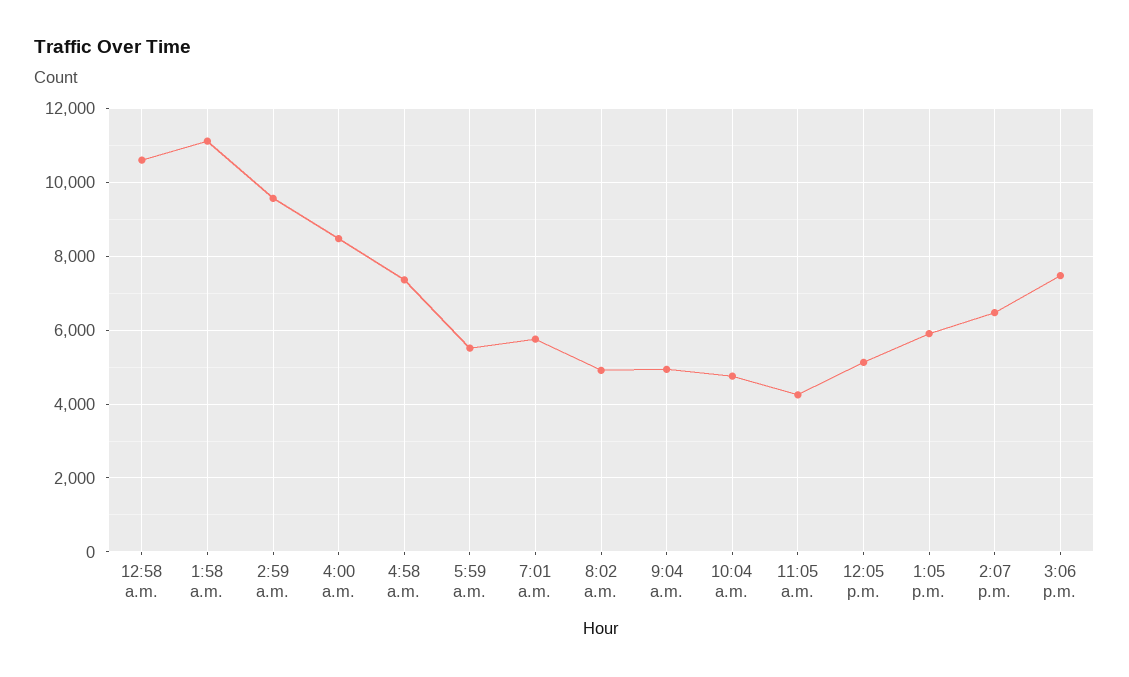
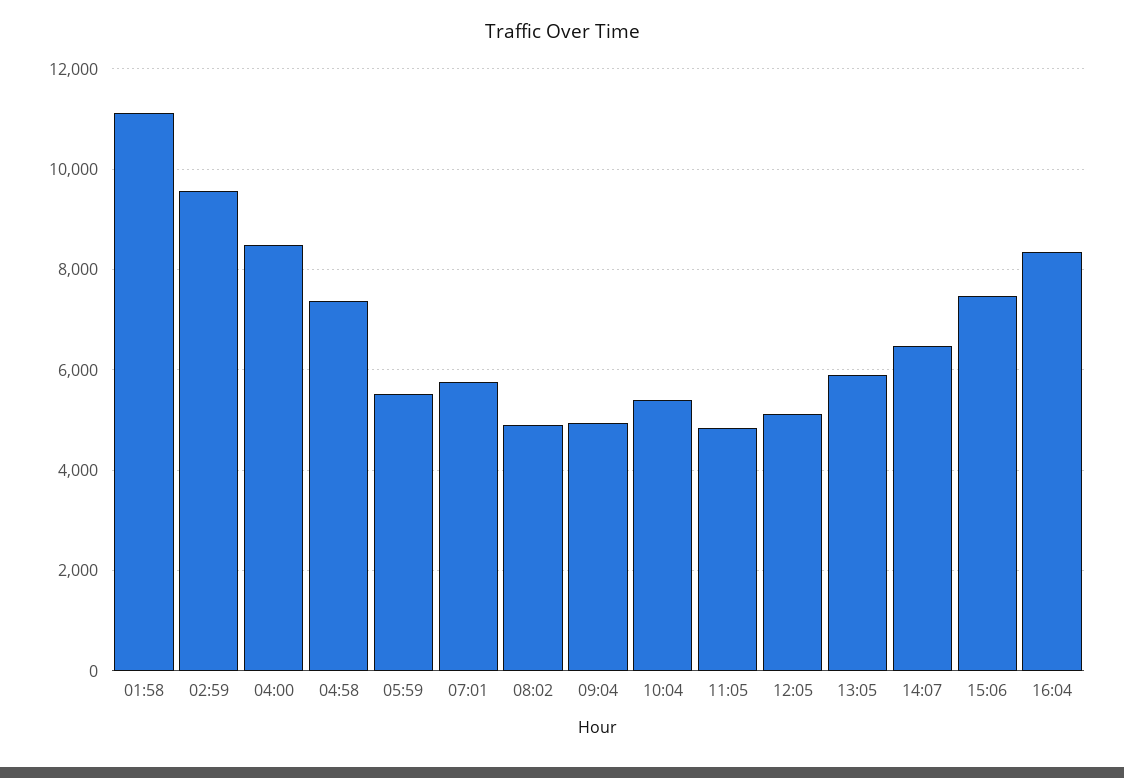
12:58 a.m.: 10600 -> none
10:04 a.m.: 4800 -> 5400
11:05 a.m.: 4200 -> 4800
16:04: none -> 8400

